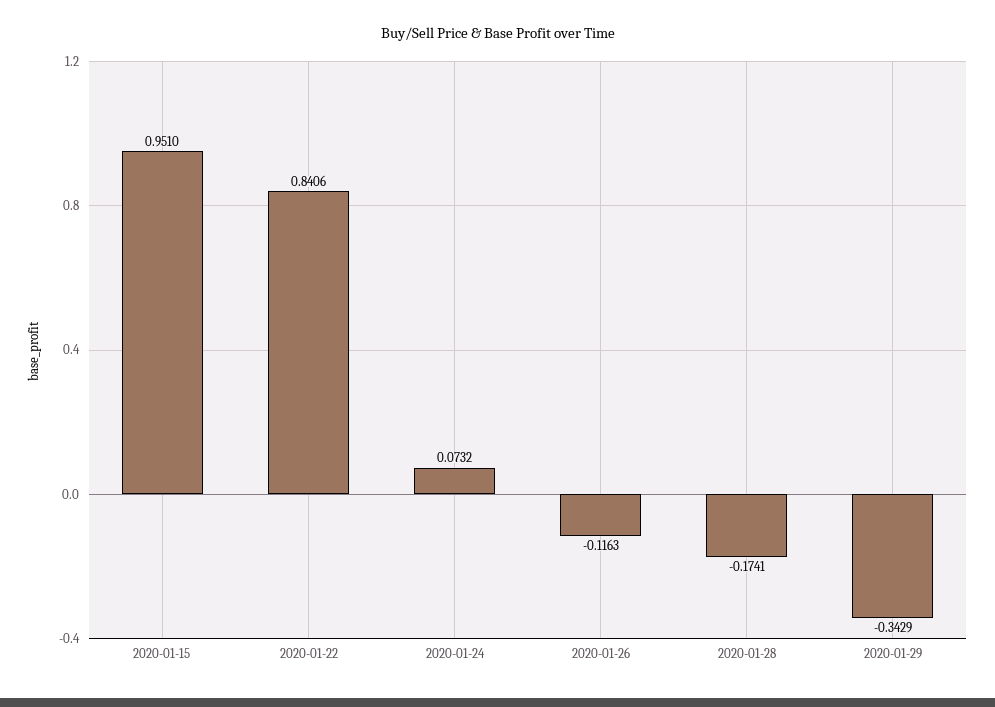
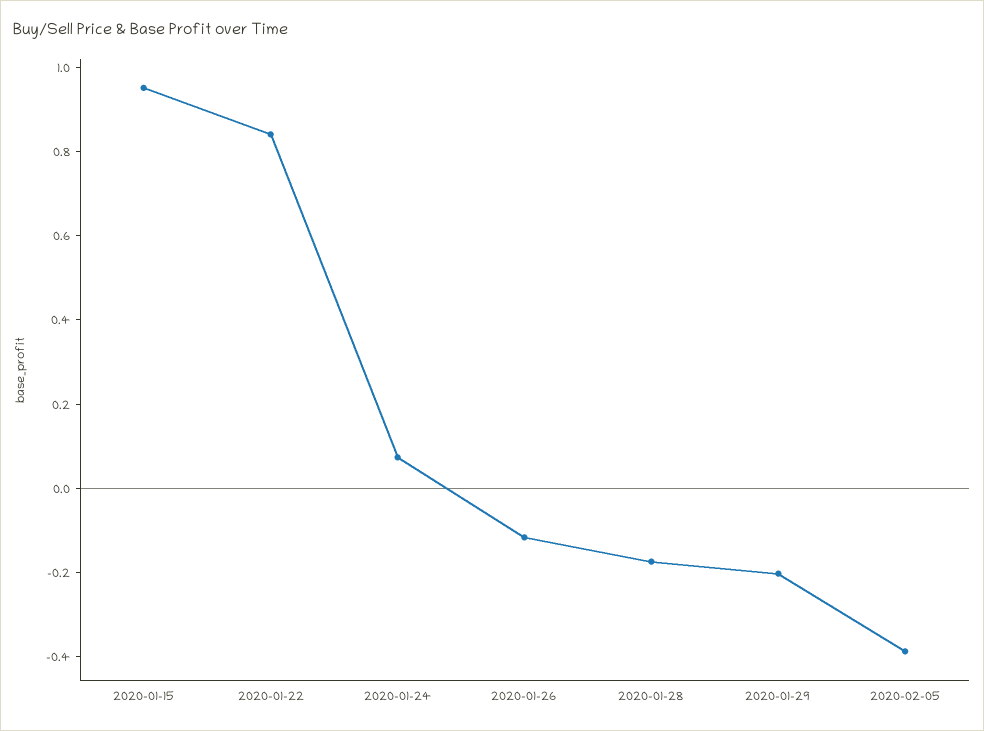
2020-01-29: -0.3429 -> -0.2
2020-02-05: none -> -0.4

